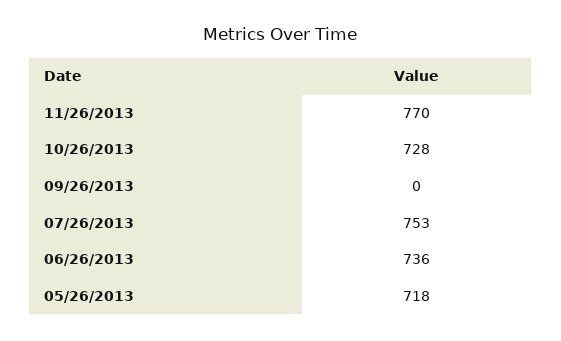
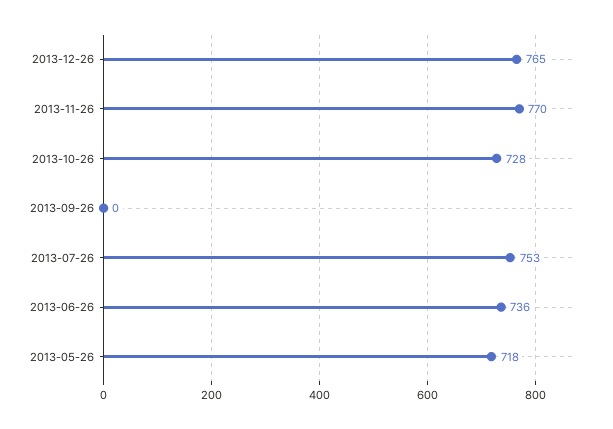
2013-12-26: none -> 765

